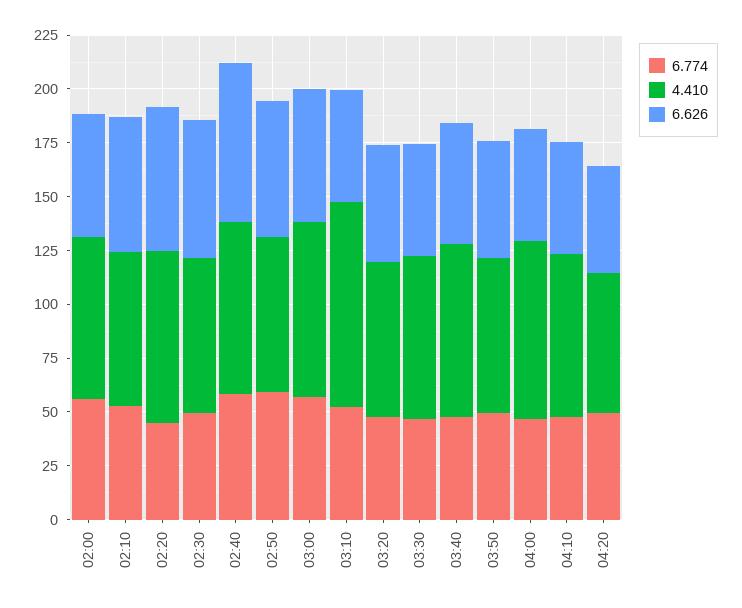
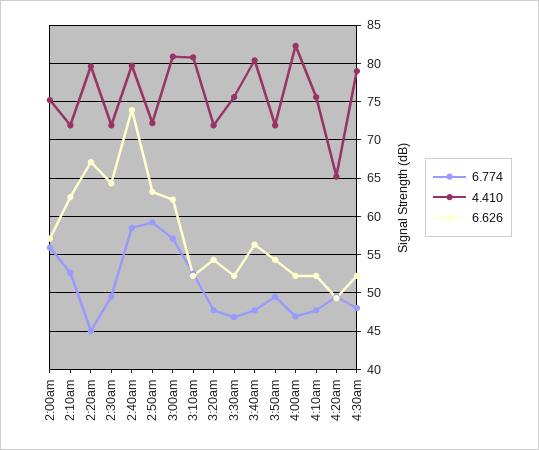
4.410, 03:10: 95 -> 81
6.774, 4:30am: none -> 48
4.410, 4:30am: none -> 79
6.626, 4:30am: none -> 52

